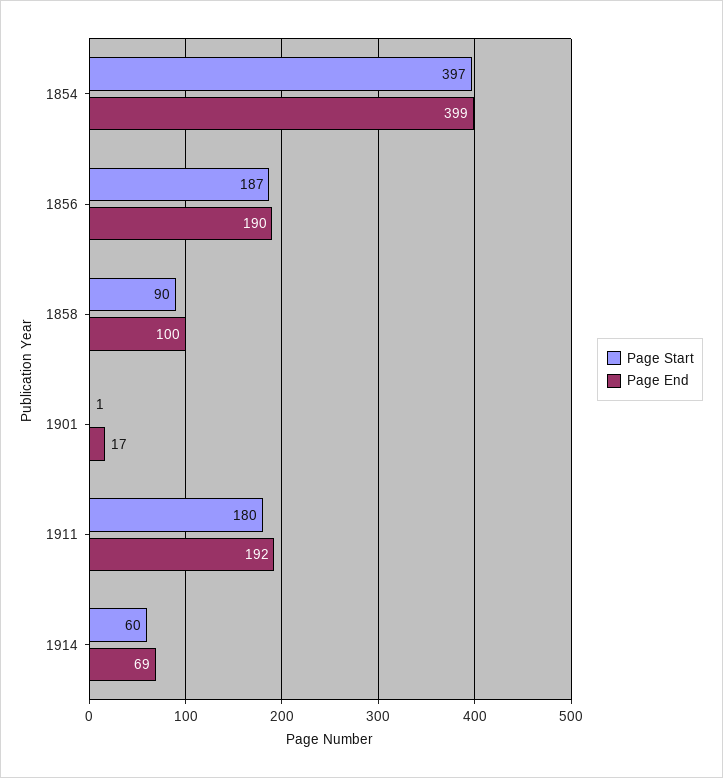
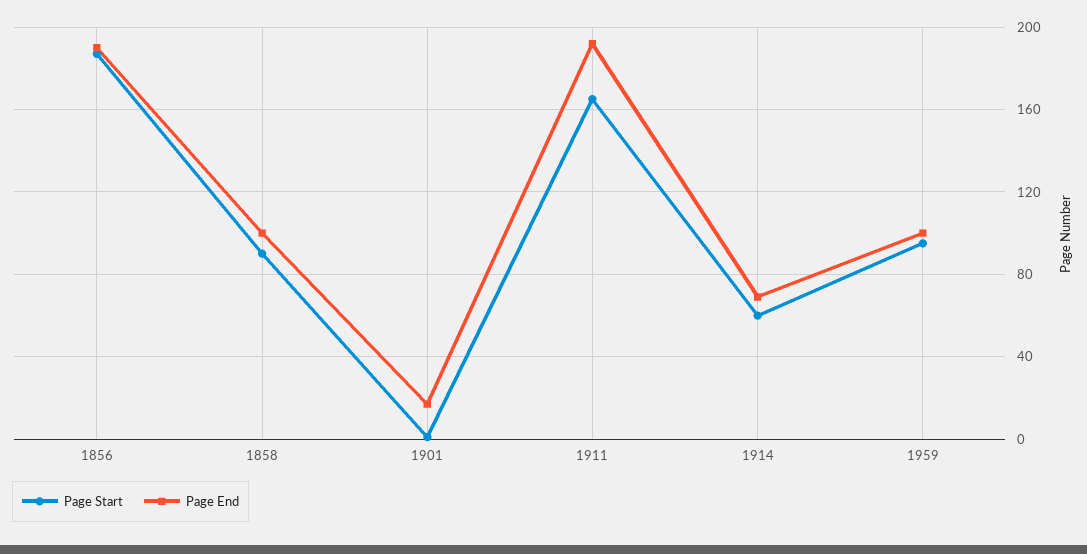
Page Start, 1854: 397 -> none
Page End, 1854: 399 -> none
Page Start, 1911: 180 -> 165
Page Start, 1959: none -> 95
Page End, 1959: none -> 100

